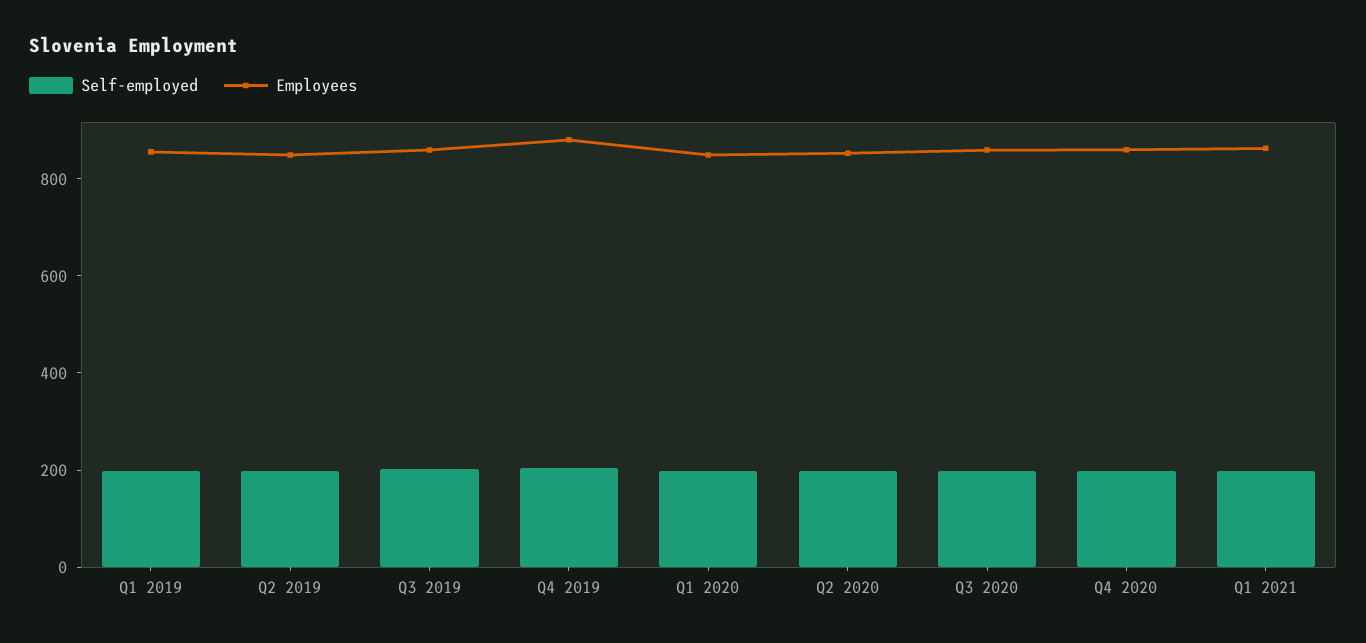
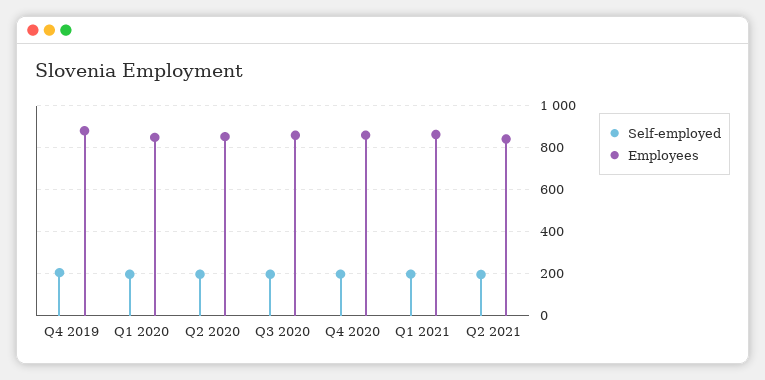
Self-employed, Q1 2019: 200 -> none
Employees, Q1 2019: 850 -> none
Self-employed, Q2 2019: 200 -> none
Employees, Q2 2019: 850 -> none
Self-employed, Q3 2019: 200 -> none
Employees, Q3 2019: 850 -> none
Self-employed, Q2 2021: none -> 200
Employees, Q2 2021: none -> 850

